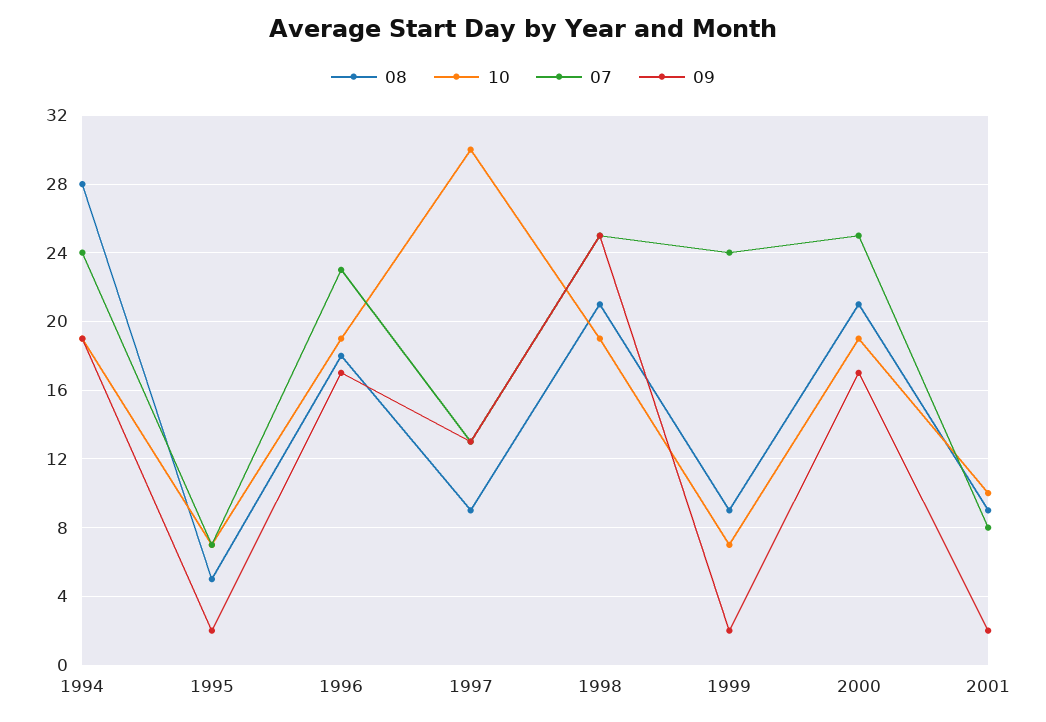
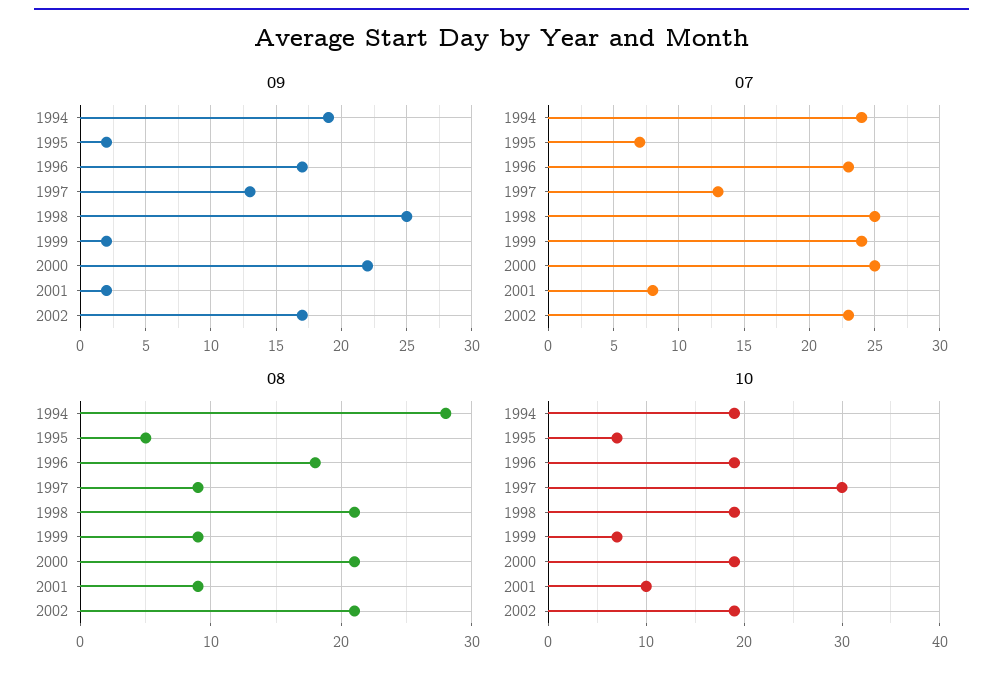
09, 2000: 17 -> 22
09, 2002: none -> 17
07, 2002: none -> 23
08, 2002: none -> 21
10, 2002: none -> 19

